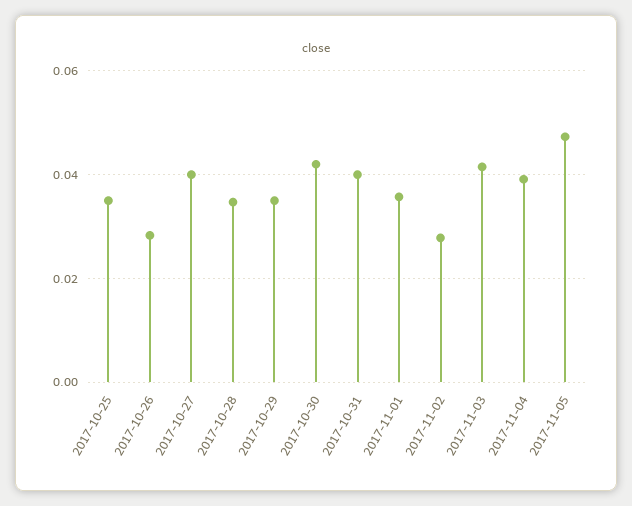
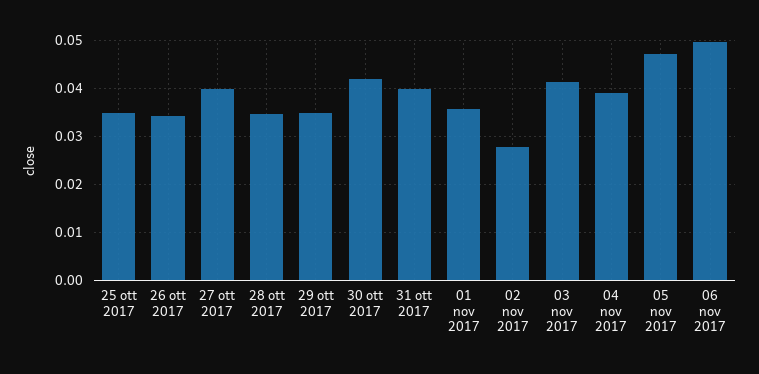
2017-10-26: 0.028 -> 0.034
06 nov 2017: none -> 0.05

